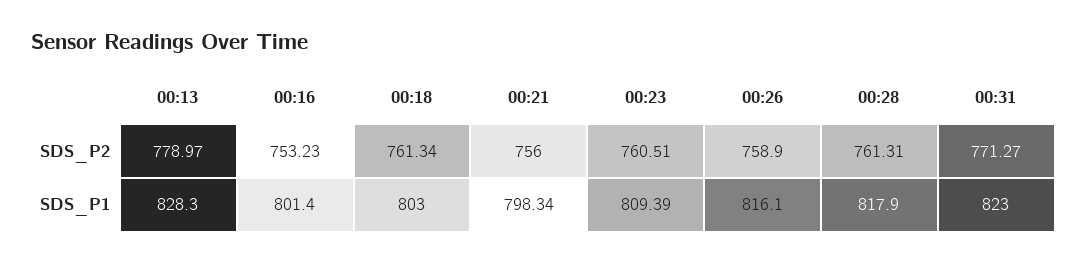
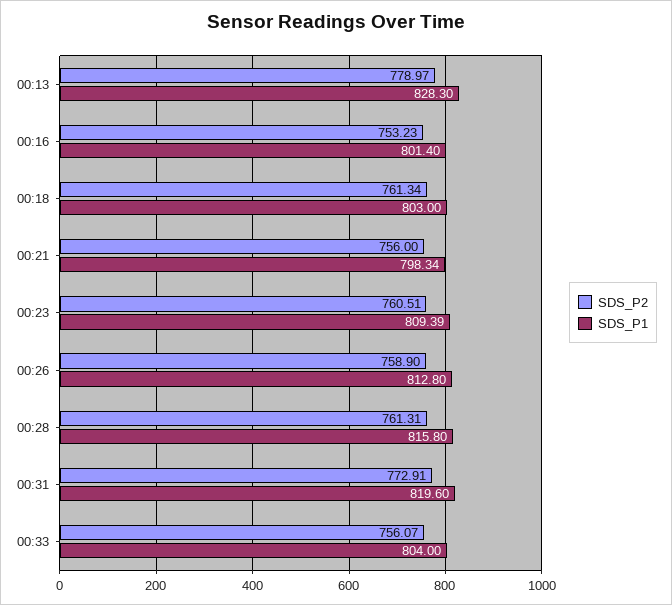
SDS_P2, 00:31: 771.27 -> 772.91
SDS_P1, 00:26: 816.1 -> 812.8
SDS_P1, 00:28: 817.9 -> 815.8
SDS_P1, 00:31: 823 -> 819.6
SDS_P2, 00:33: none -> 756.07
SDS_P1, 00:33: none -> 804

